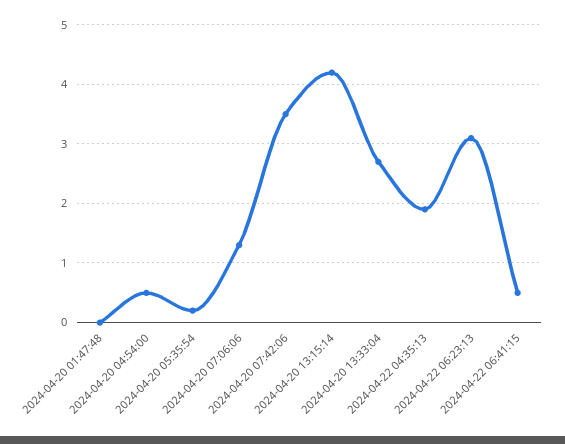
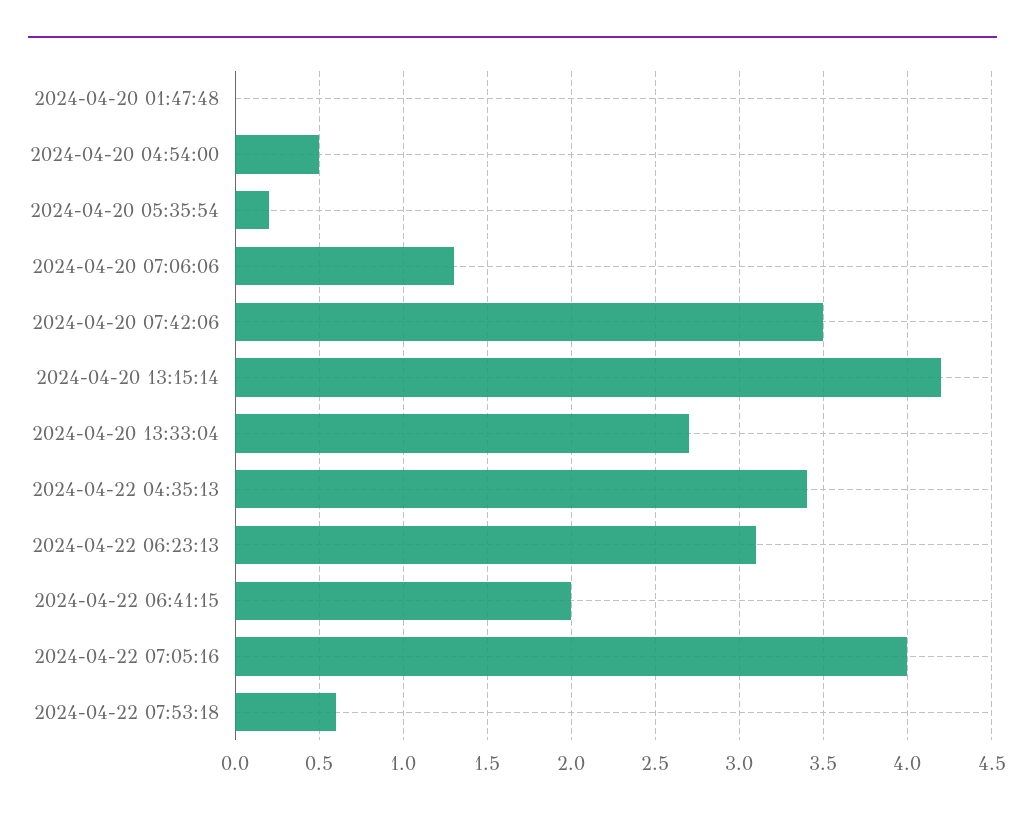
2024-04-22 04:35:13: 2 -> 3.4
2024-04-22 06:41:15: 0.5 -> 2
2024-04-22 07:05:16: none -> 4
2024-04-22 07:53:18: none -> 0.6

